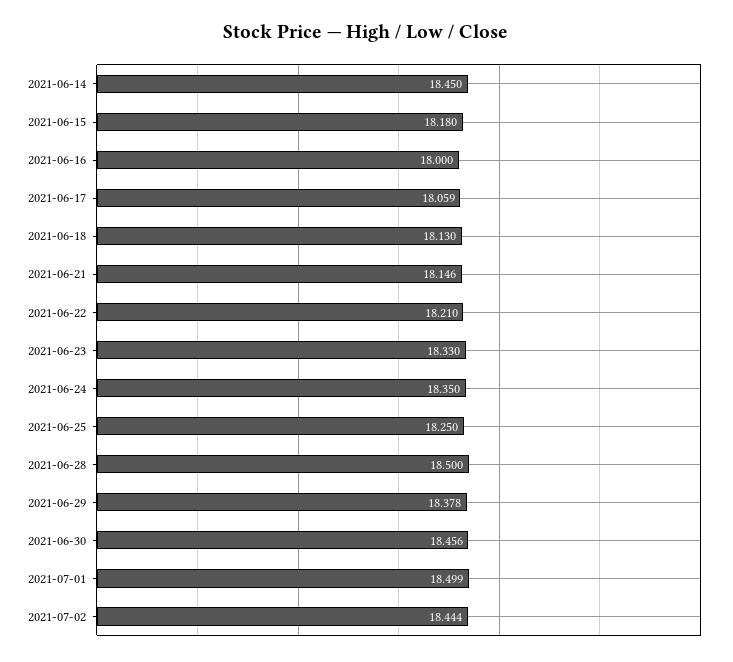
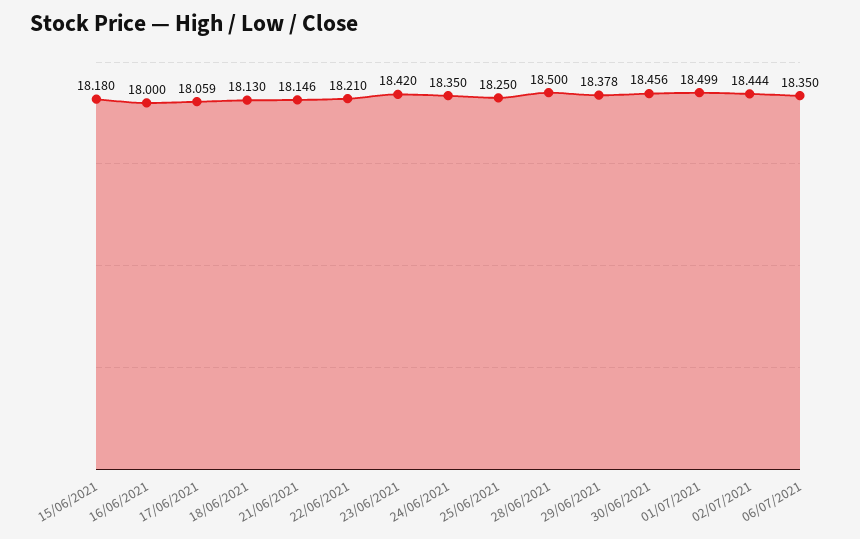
2021-06-14: 18.45 -> none
2021-06-23: 18.33 -> 18.42
06/07/2021: none -> 18.35

